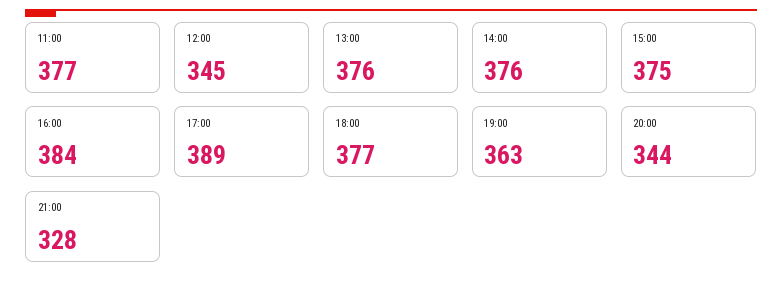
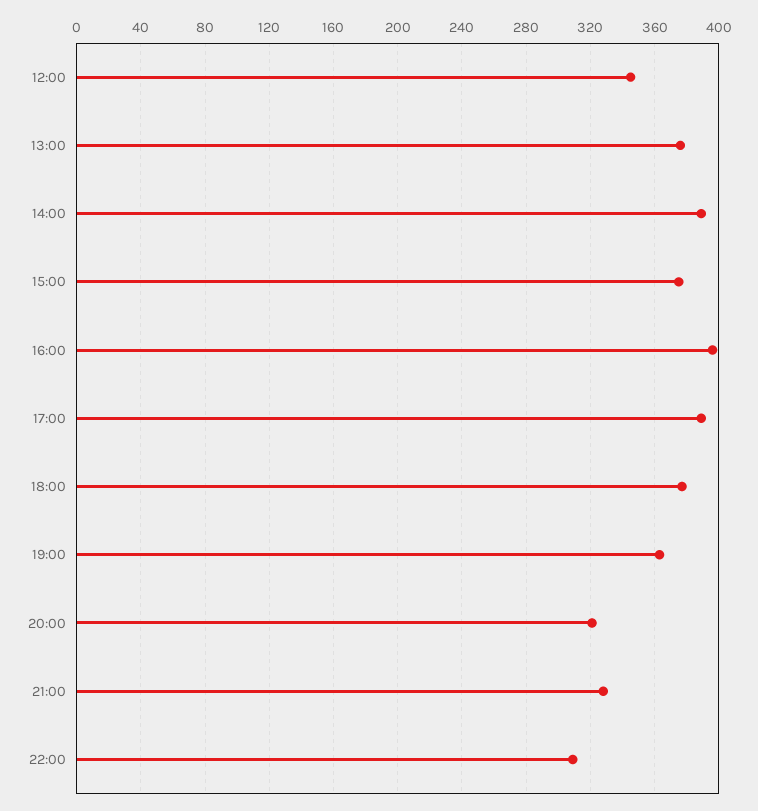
11:00: 377 -> none
14:00: 376 -> 390
16:00: 384 -> 395
20:00: 344 -> 320
22:00: none -> 310

